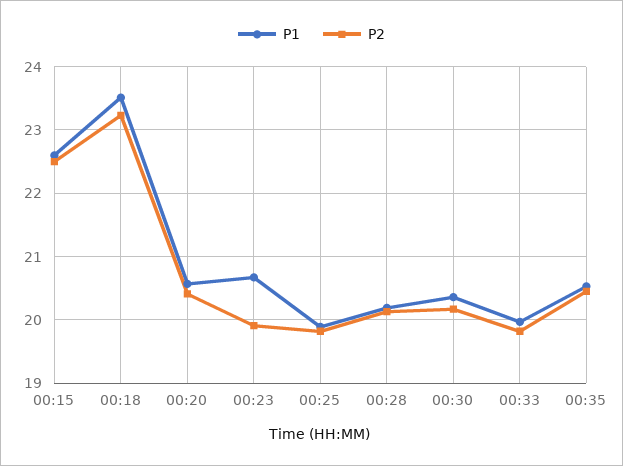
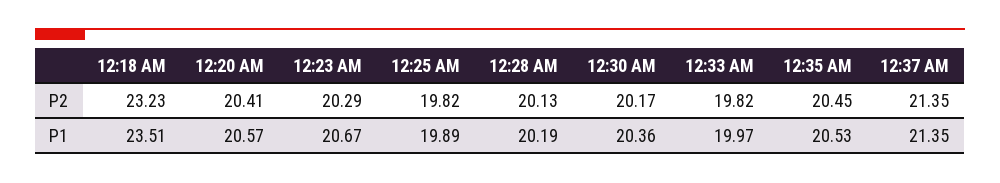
P1, 00:15: 22.6 -> none
P2, 00:15: 22.5 -> none
P2, 00:23: 19.9 -> 20.29
P2, 12:37 AM: none -> 21.35
P1, 12:37 AM: none -> 21.35

